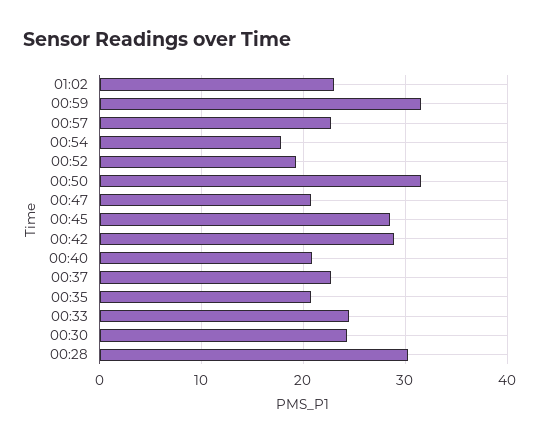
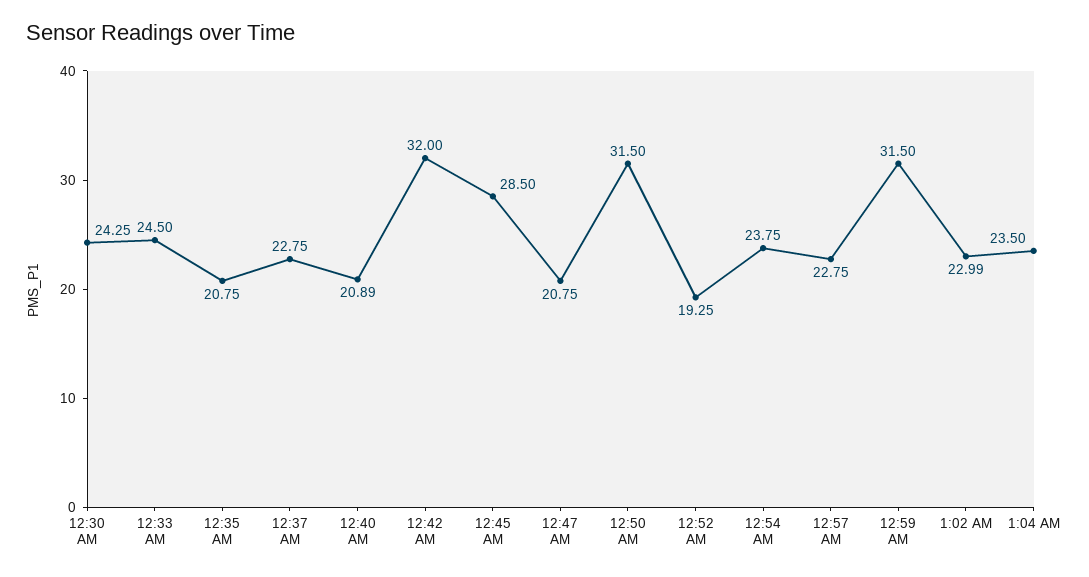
00:54: 18 -> 23.75
00:42: 29 -> 32
00:28: 30 -> none
1:04 AM: none -> 23.5

